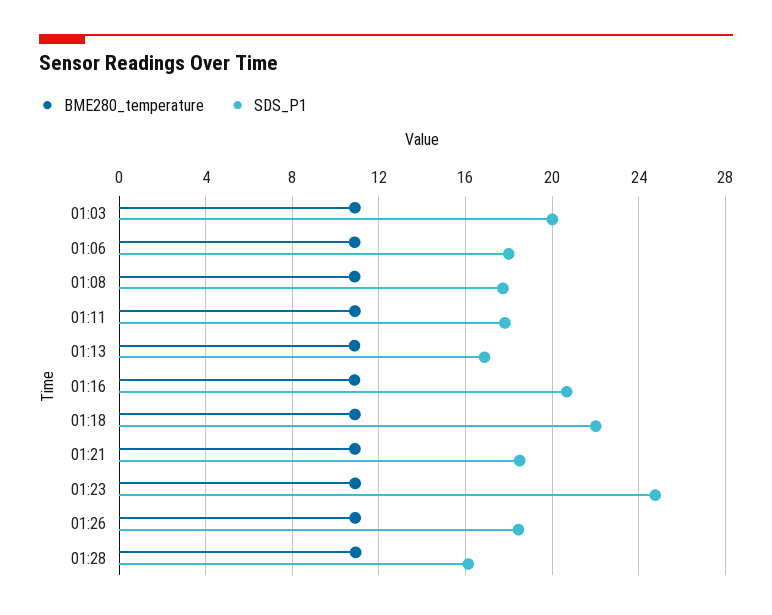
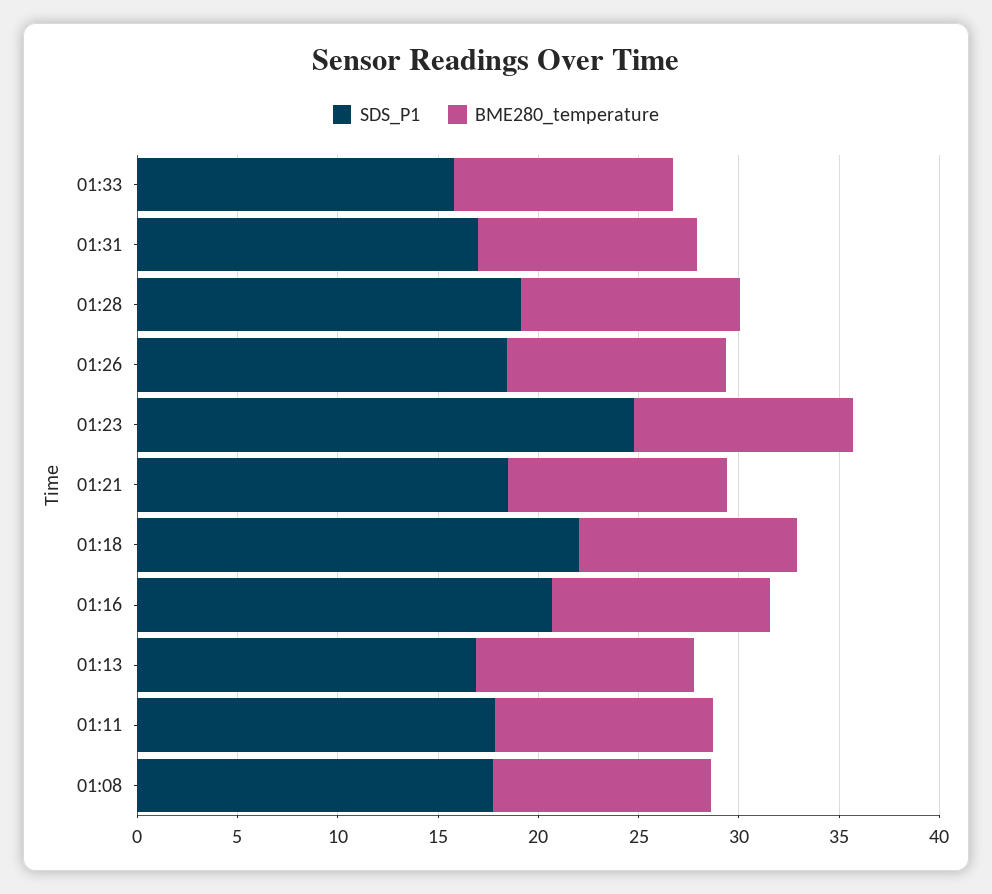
BME280_temperature, 01:03: 11 -> none
SDS_P1, 01:03: 20 -> none
BME280_temperature, 01:06: 11 -> none
SDS_P1, 01:06: 18 -> none
SDS_P1, 01:28: 16 -> 19
SDS_P1, 01:33: none -> 16
BME280_temperature, 01:33: none -> 11
SDS_P1, 01:31: none -> 17
BME280_temperature, 01:31: none -> 11

